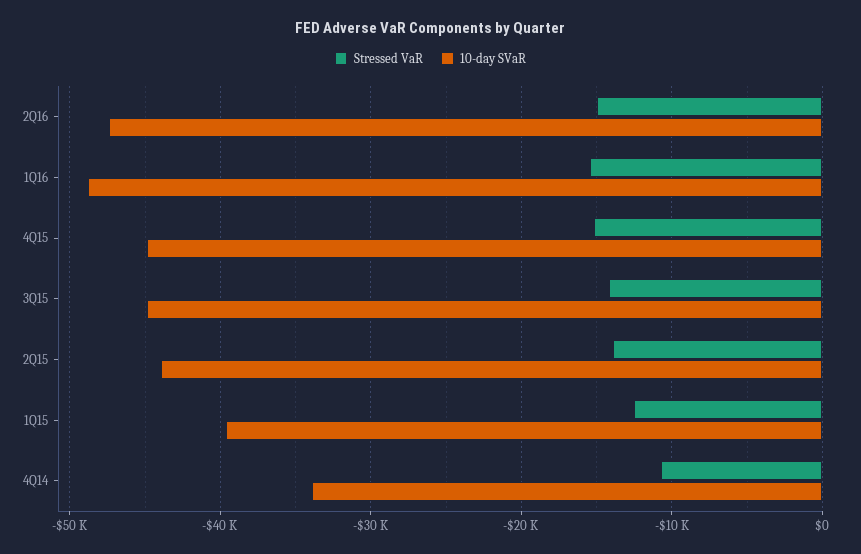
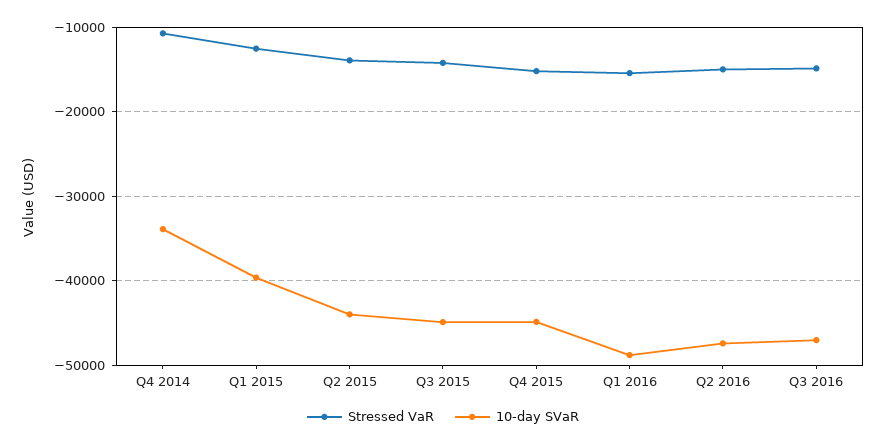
Stressed VaR, Q3 2016: none -> -15000
10-day SVaR, Q3 2016: none -> -47000

